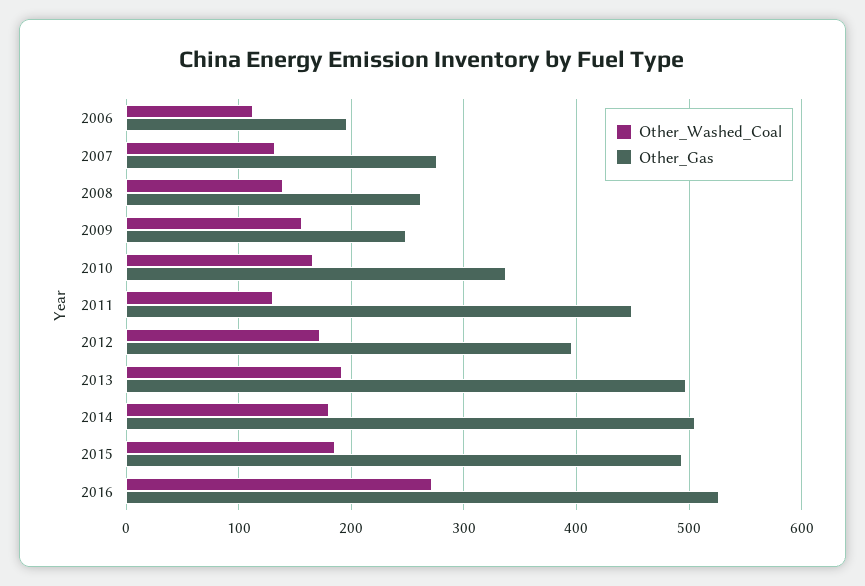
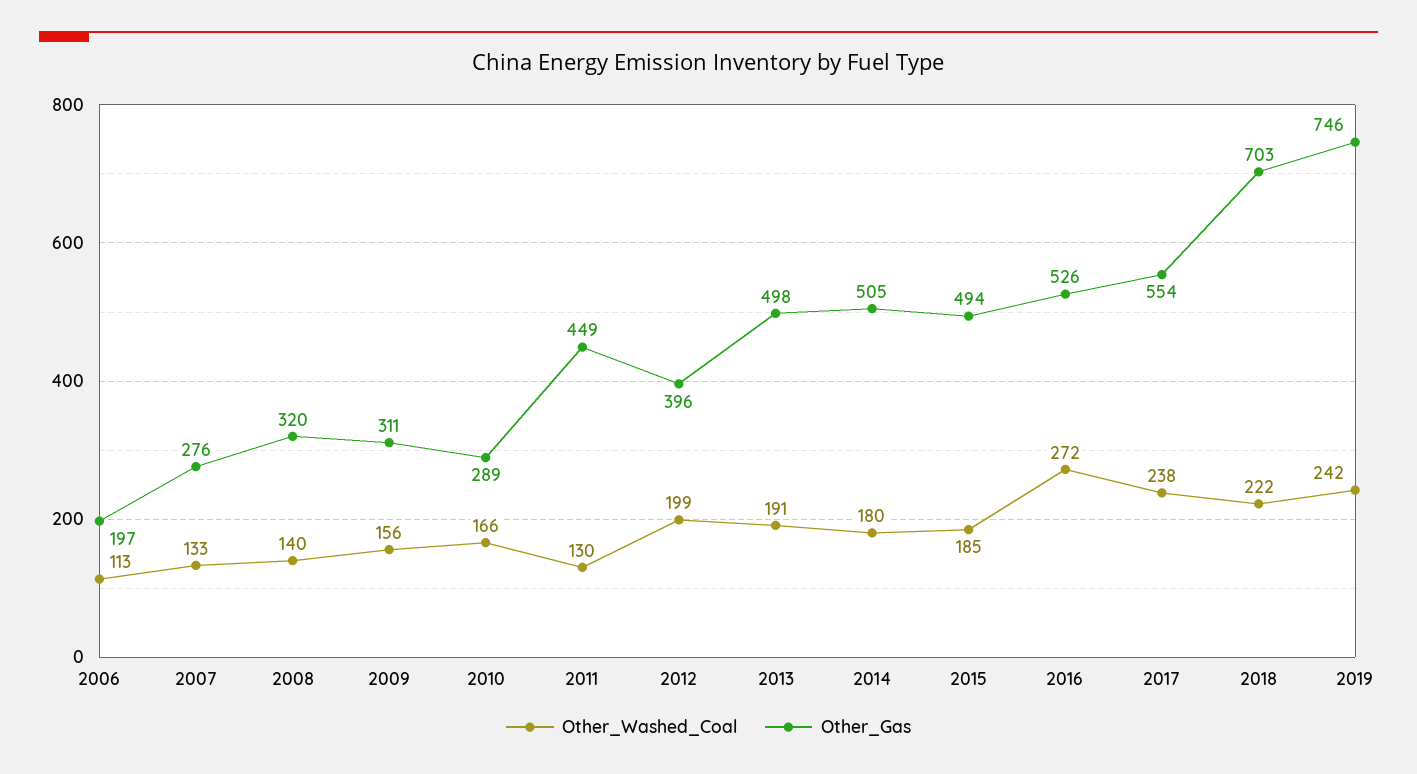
Other_Gas, 2008: 260 -> 320
Other_Gas, 2009: 250 -> 311
Other_Gas, 2010: 340 -> 289
Other_Washed_Coal, 2012: 170 -> 199
Other_Washed_Coal, 2017: none -> 238
Other_Gas, 2017: none -> 554
Other_Washed_Coal, 2018: none -> 222
Other_Gas, 2018: none -> 703
Other_Washed_Coal, 2019: none -> 242
Other_Gas, 2019: none -> 746

